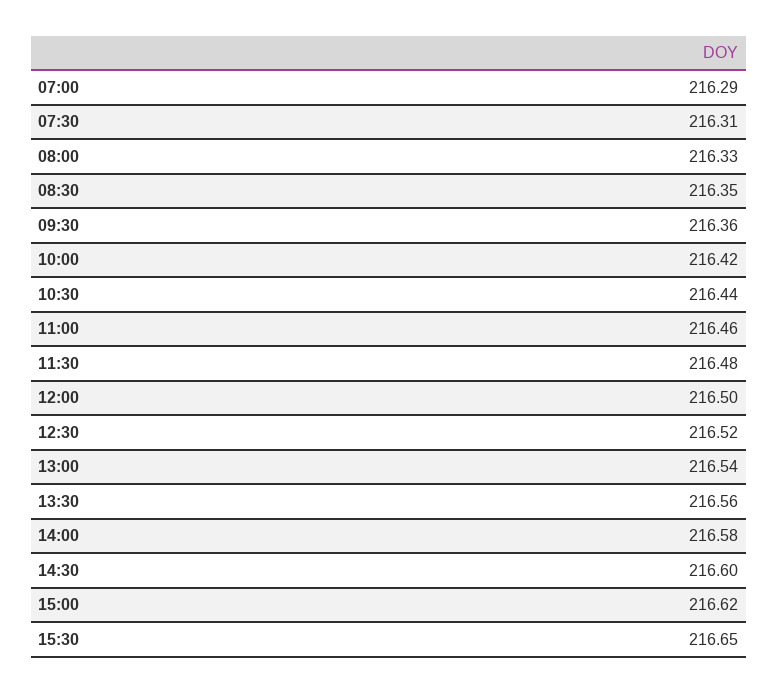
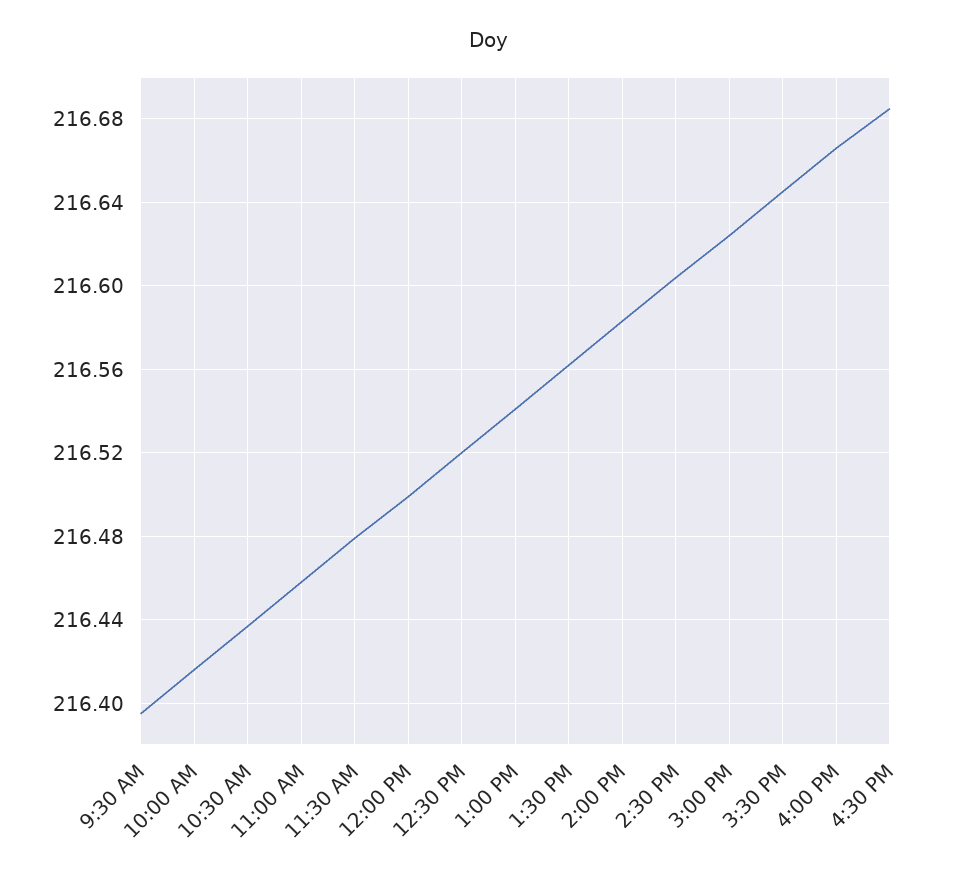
07:00: 216.29 -> none
07:30: 216.31 -> none
08:00: 216.33 -> none
08:30: 216.35 -> none
09:30: 216.36 -> 216.395
4:00 PM: none -> 216.665
4:30 PM: none -> 216.685

